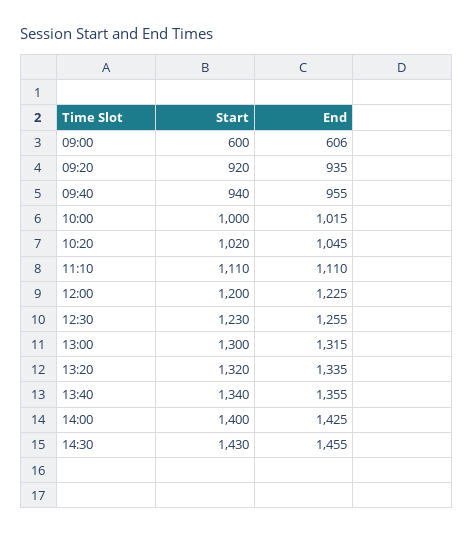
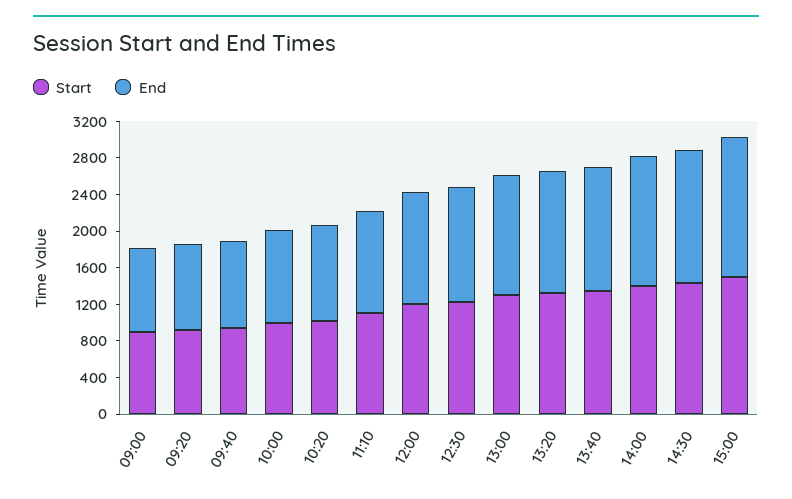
Start, 09:00: 600 -> 900
End, 09:00: 606 -> 900
Start, 15:00: none -> 1500
End, 15:00: none -> 1500

